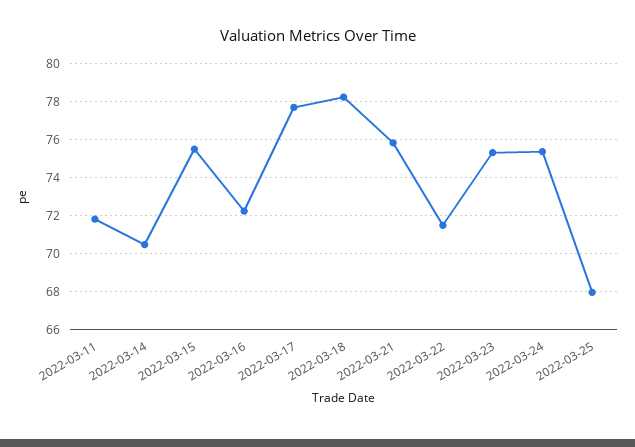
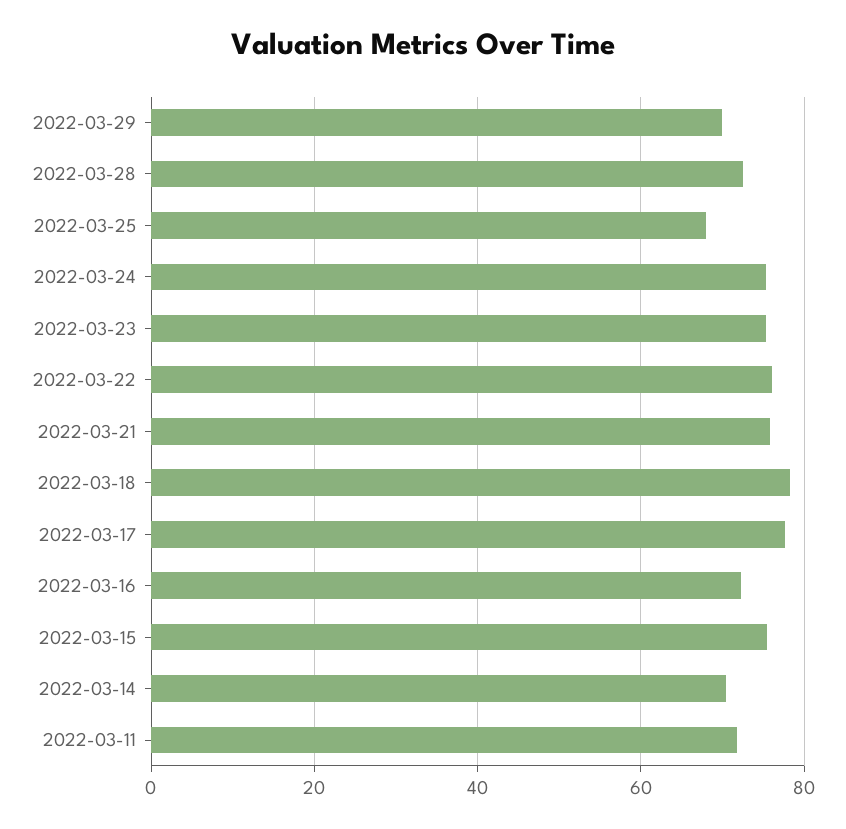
2022-03-22: 71.5 -> 76
2022-03-29: none -> 70
2022-03-28: none -> 72

